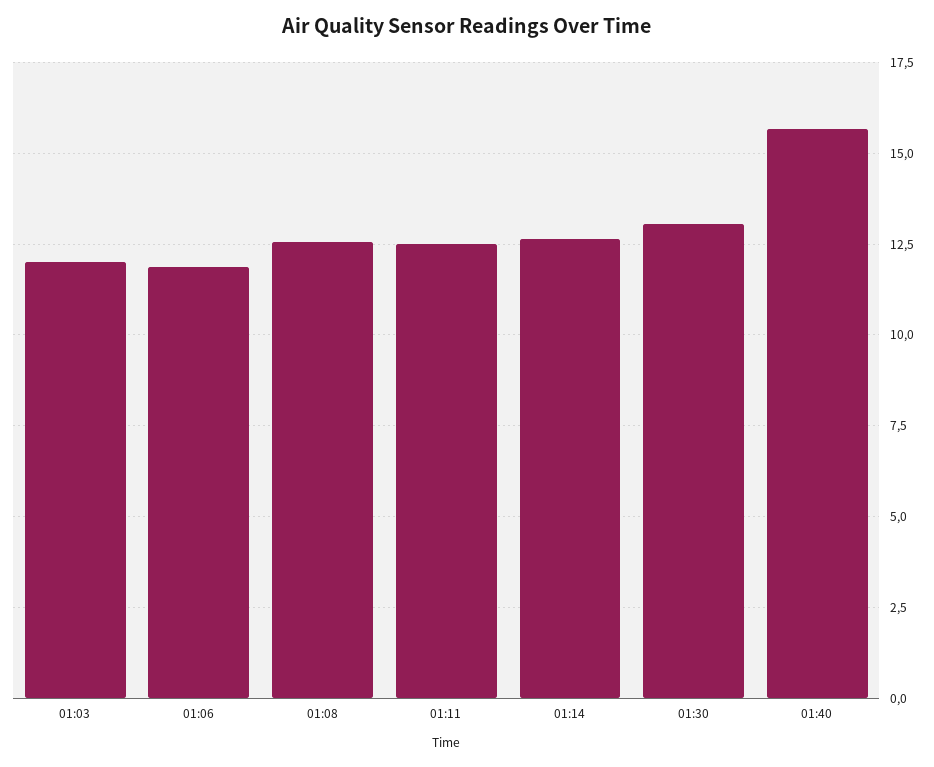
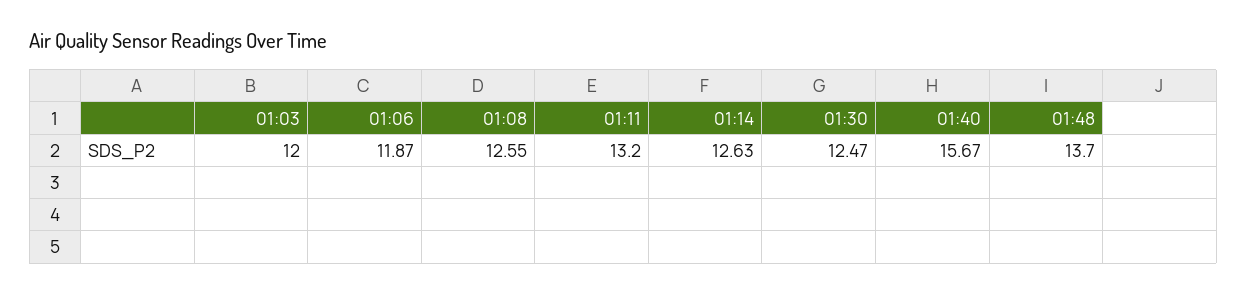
01:11: 12.5 -> 13.2
01:30: 13 -> 12.47
01:48: none -> 13.7

